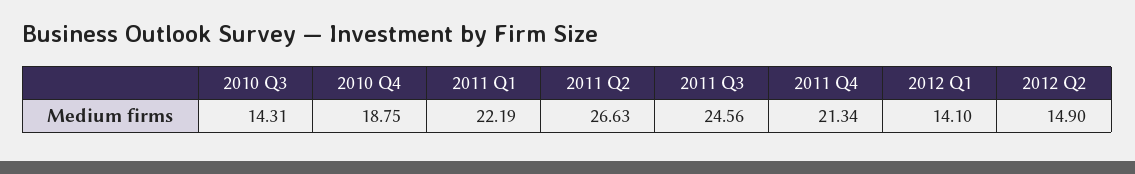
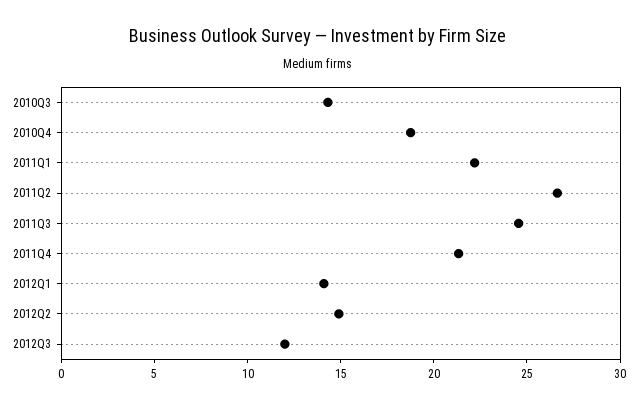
2012Q3: none -> 12

